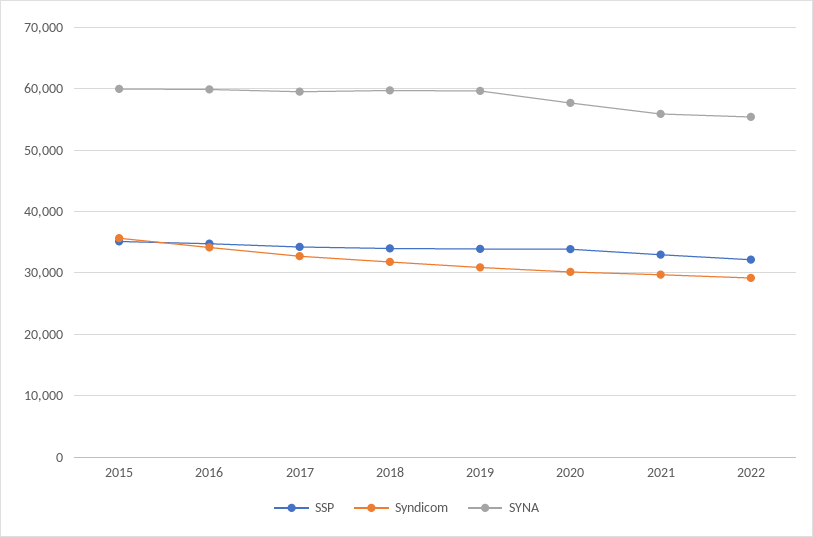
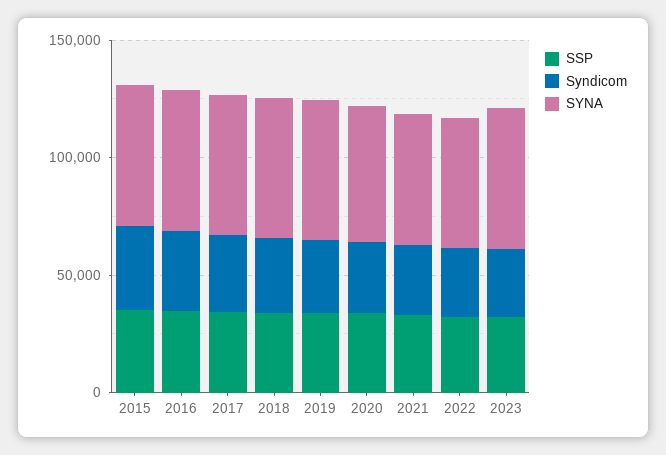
SSP, 2023: none -> 30000
Syndicom, 2023: none -> 30000
SYNA, 2023: none -> 60000

